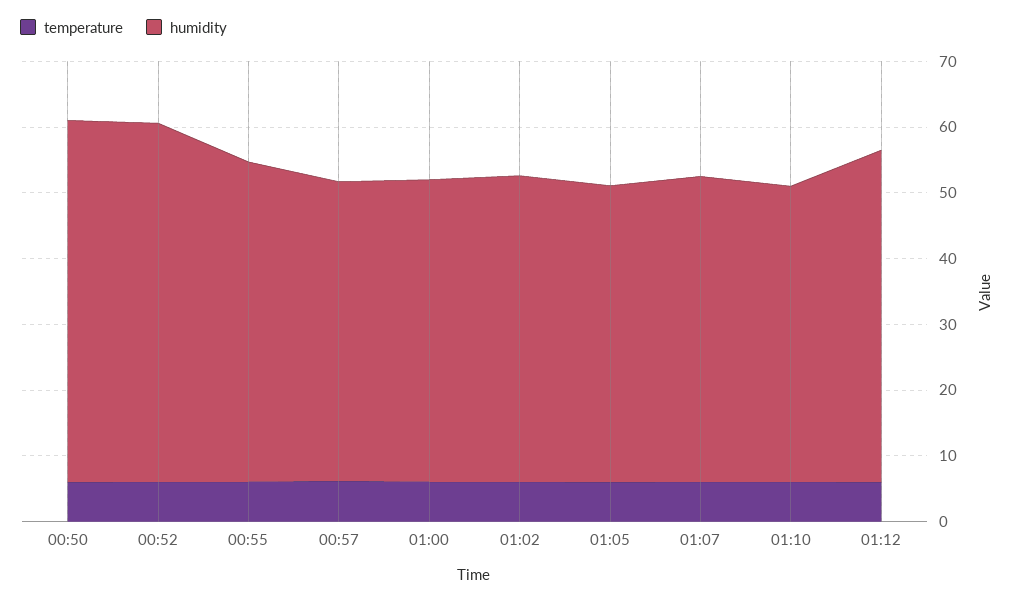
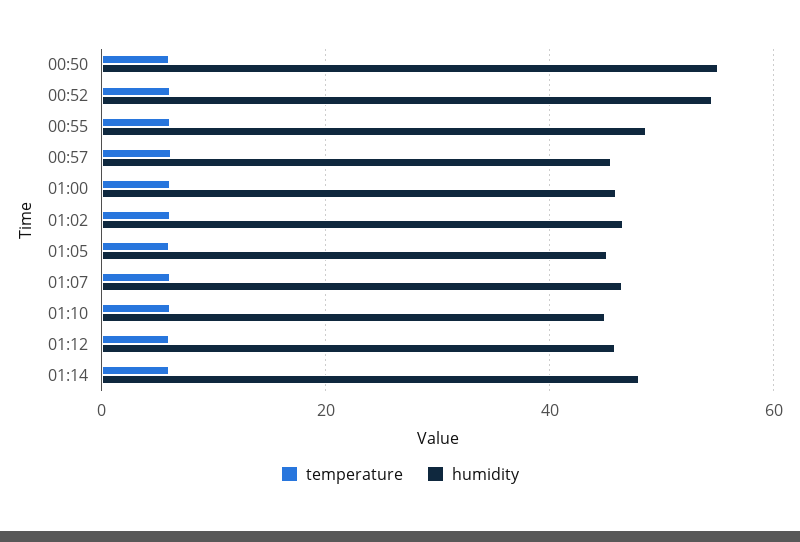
humidity, 01:12: 50 -> 46
temperature, 01:14: none -> 6
humidity, 01:14: none -> 48

